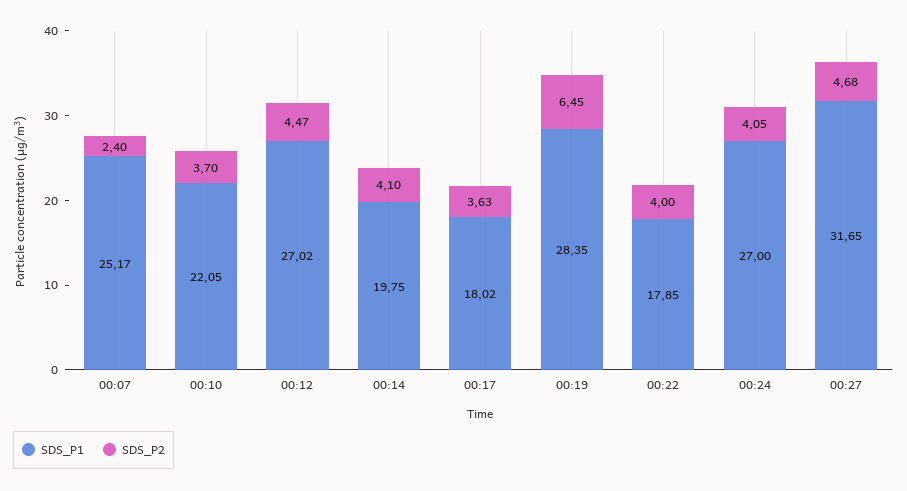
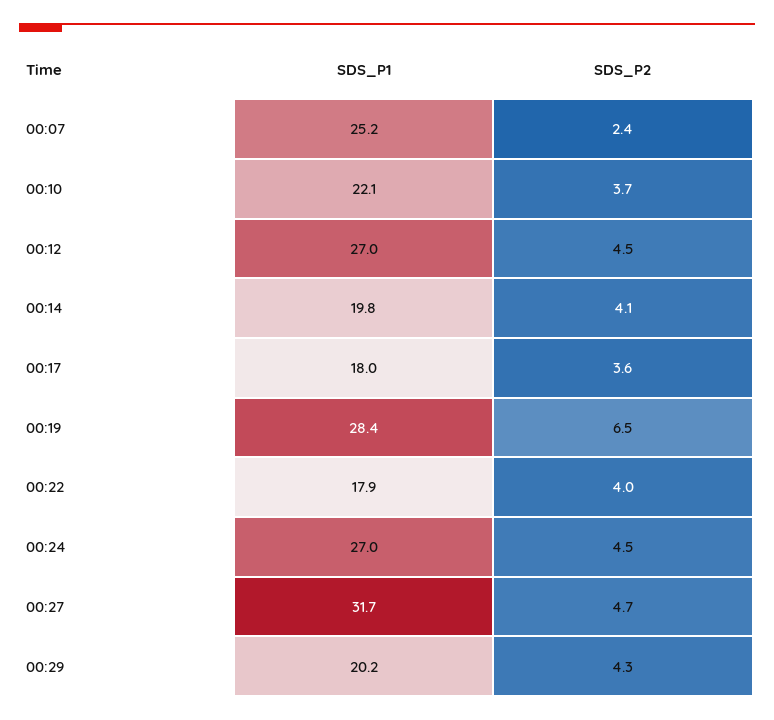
SDS_P2, 00:24: 4.05 -> 4.5
SDS_P1, 00:29: none -> 20.2
SDS_P2, 00:29: none -> 4.3

